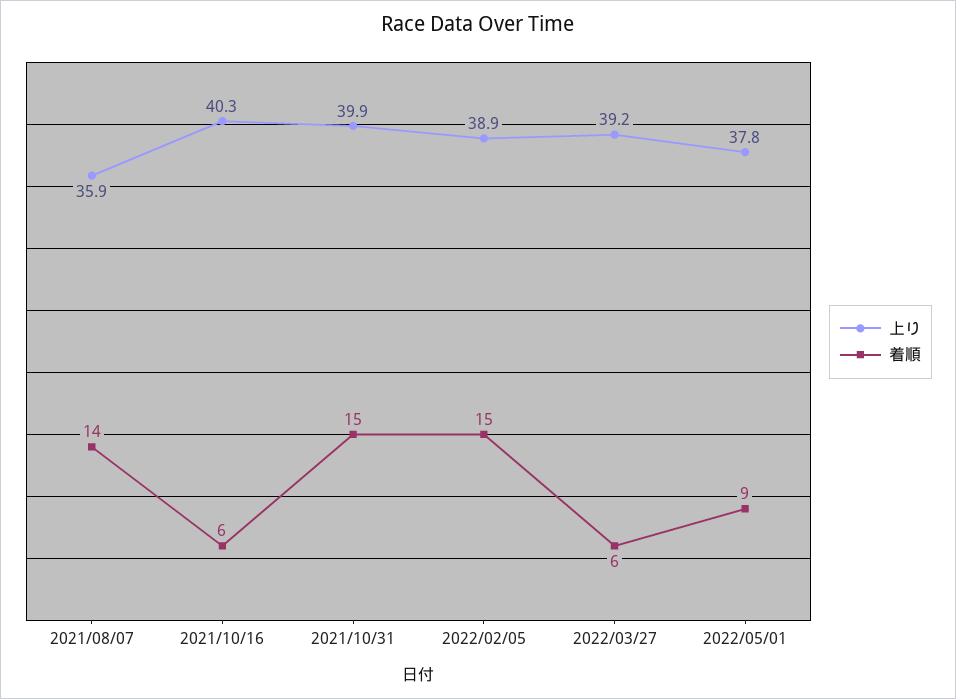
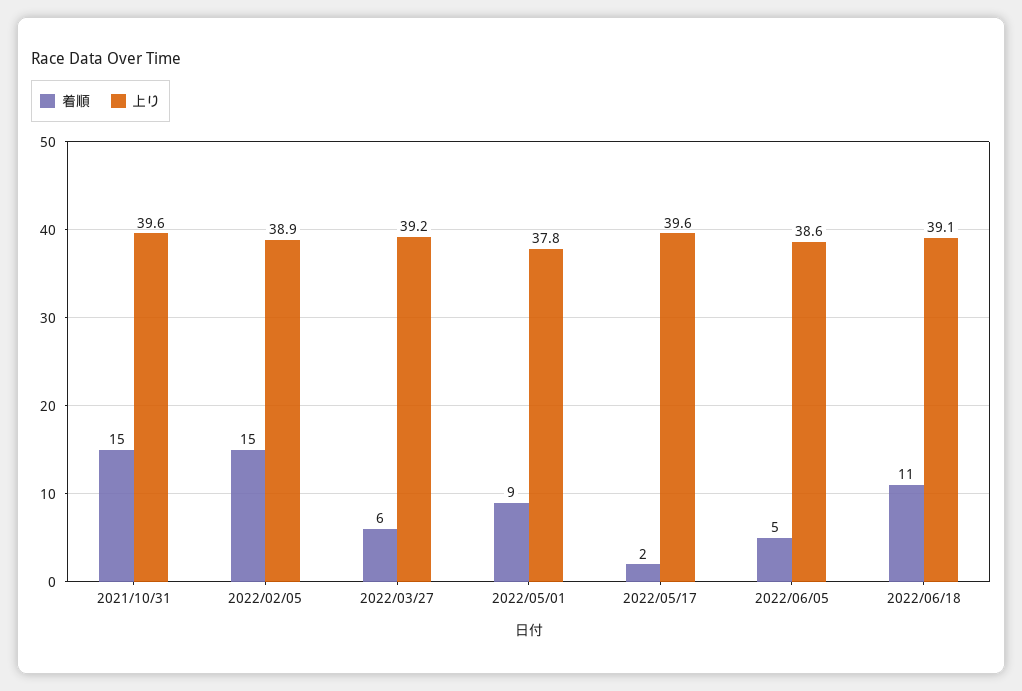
上り, 2021/08/07: 35.9 -> none
着順, 2021/08/07: 14 -> none
上り, 2021/10/16: 40.3 -> none
着順, 2021/10/16: 6 -> none
上り, 2021/10/31: 39.9 -> 39.6
着順, 2022/05/17: none -> 2
上り, 2022/05/17: none -> 39.6
着順, 2022/06/05: none -> 5
上り, 2022/06/05: none -> 38.6
着順, 2022/06/18: none -> 11
上り, 2022/06/18: none -> 39.1

